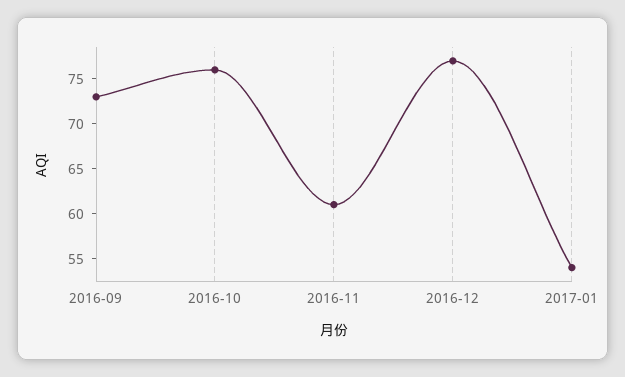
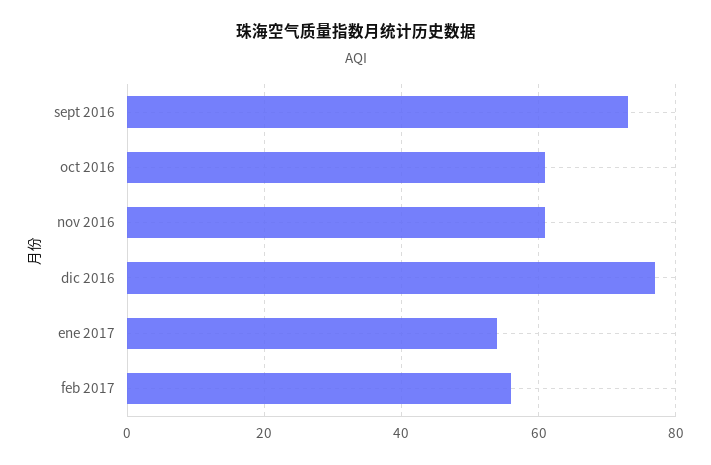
2016-10: 76 -> 60
feb 2017: none -> 55

